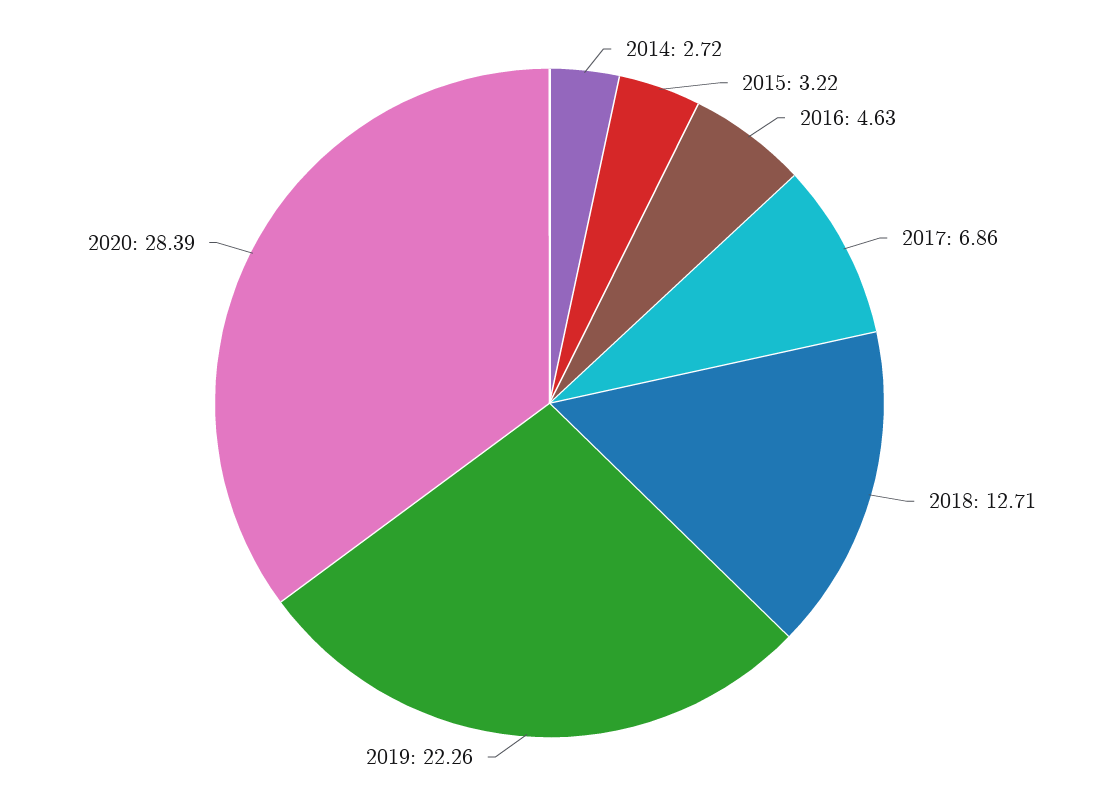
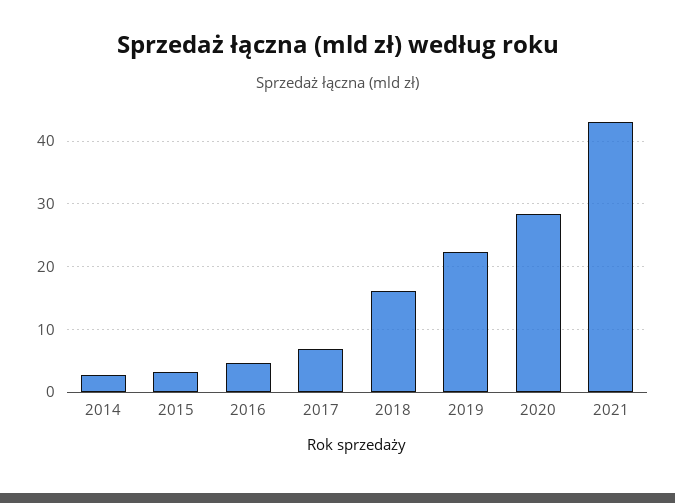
2018: 12.71 -> 16
2021: none -> 43

